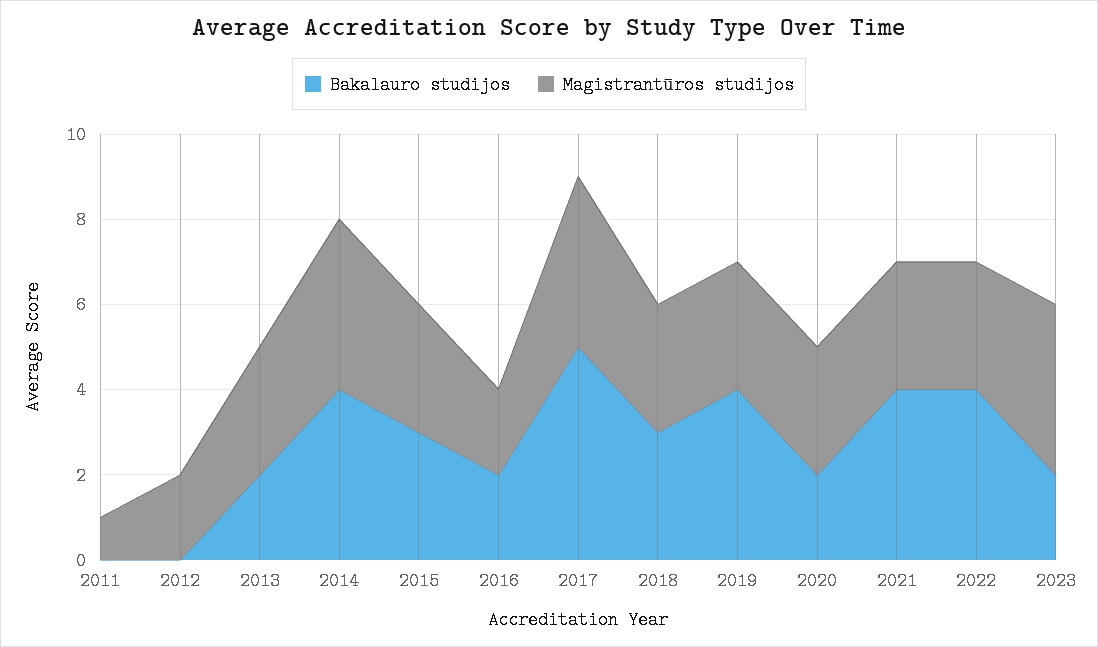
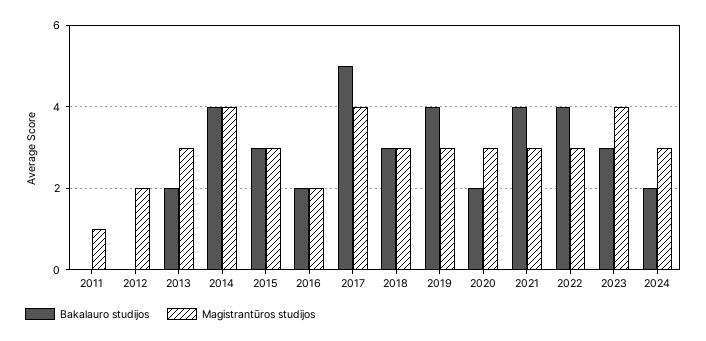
Bakalauro studijos, 2023: 2 -> 3
Bakalauro studijos, 2024: none -> 2
Magistrantūros studijos, 2024: none -> 3

